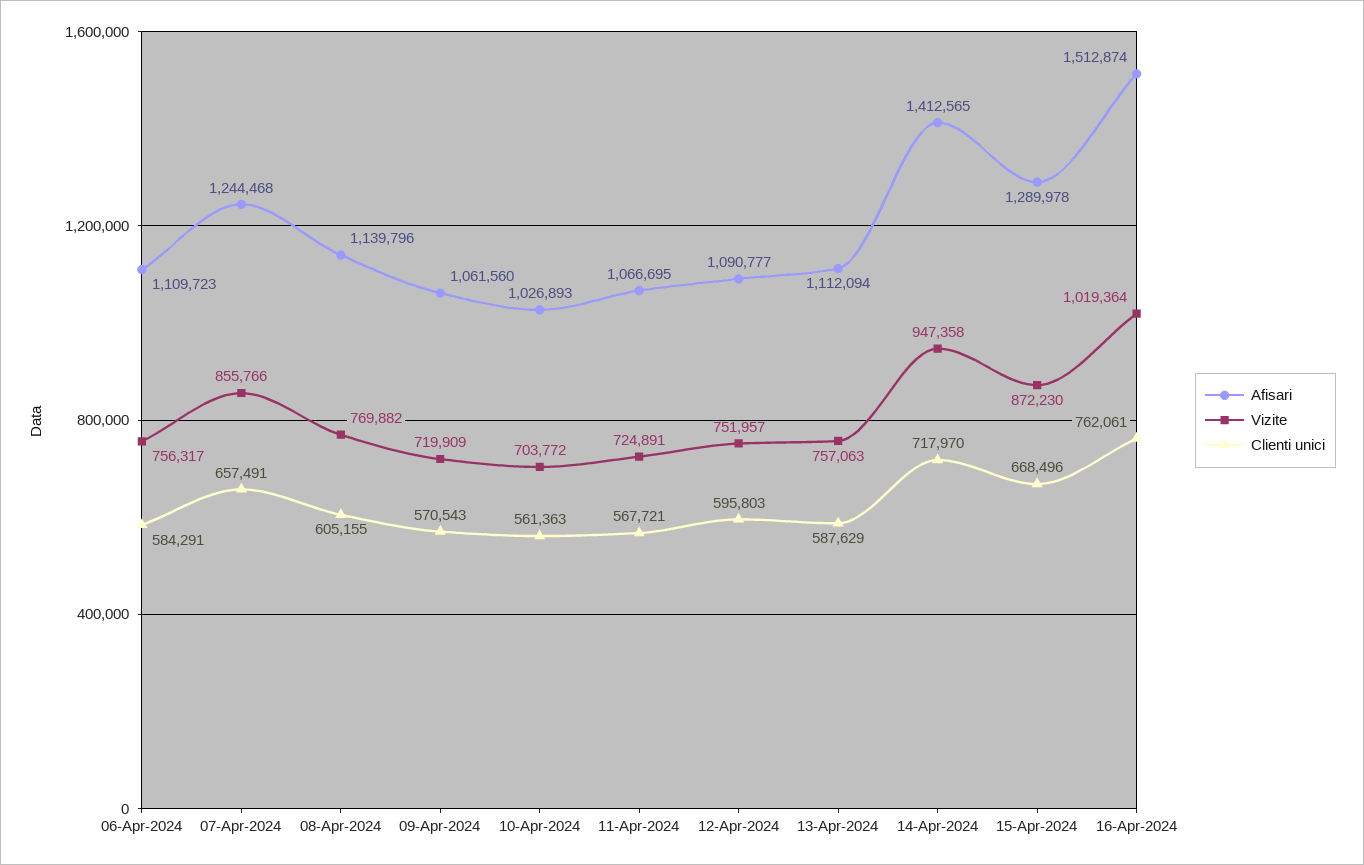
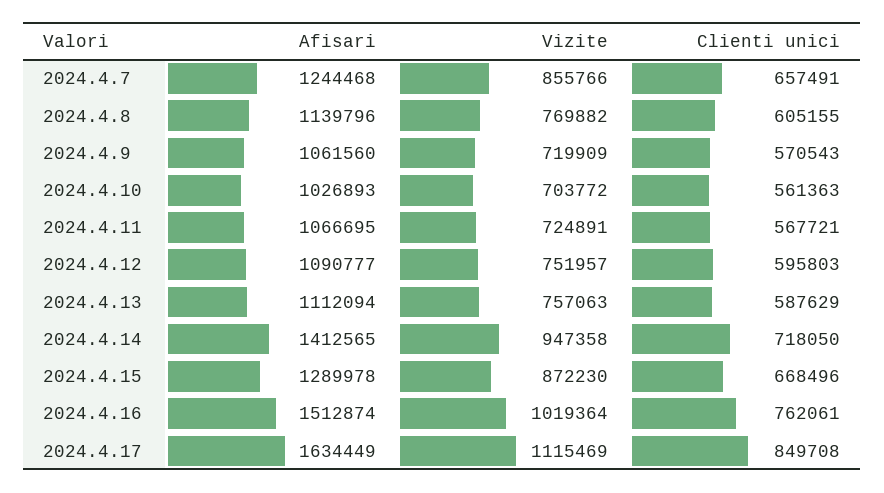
Afisari, 06-Apr-2024: 1109723 -> none
Vizite, 06-Apr-2024: 756317 -> none
Clienti unici, 06-Apr-2024: 584291 -> none
Clienti unici, 14-Apr-2024: 717970 -> 718050
Afisari, 2024.4.17: none -> 1634449
Vizite, 2024.4.17: none -> 1115469
Clienti unici, 2024.4.17: none -> 849708

